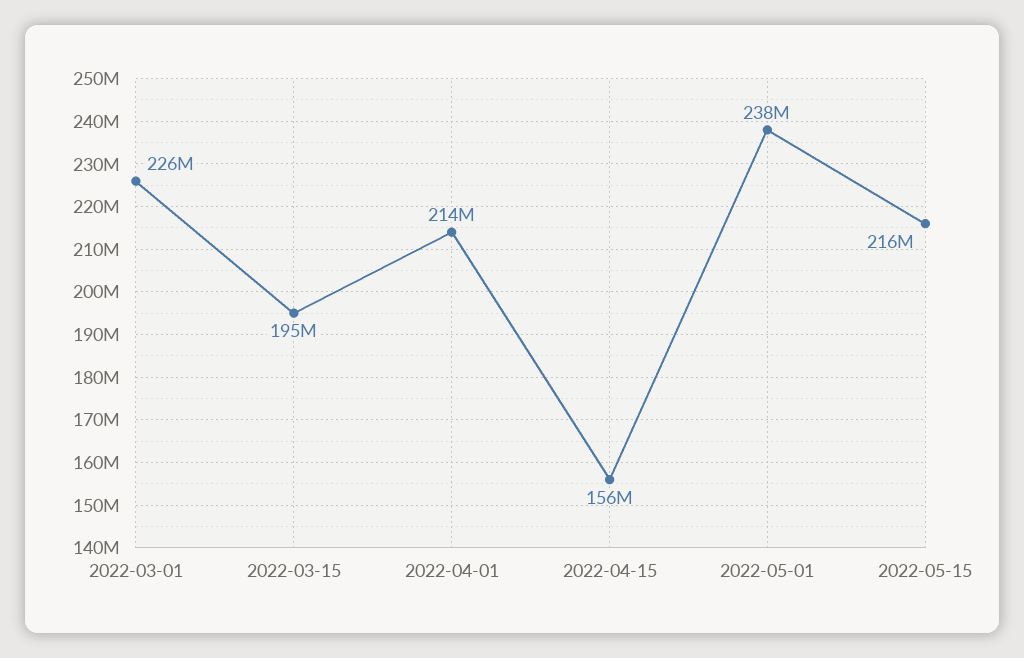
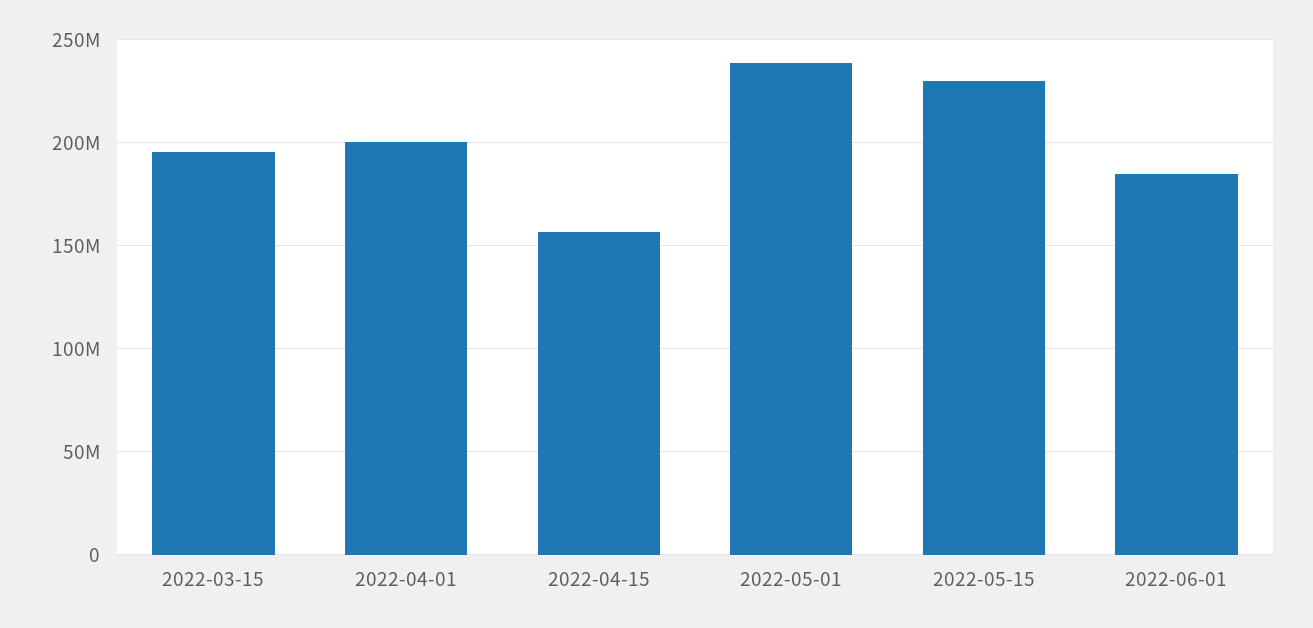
2022-03-01: 226000000 -> none
2022-04-01: 214000000 -> 200000000
2022-05-15: 216000000 -> 230000000
2022-06-01: none -> 185000000

